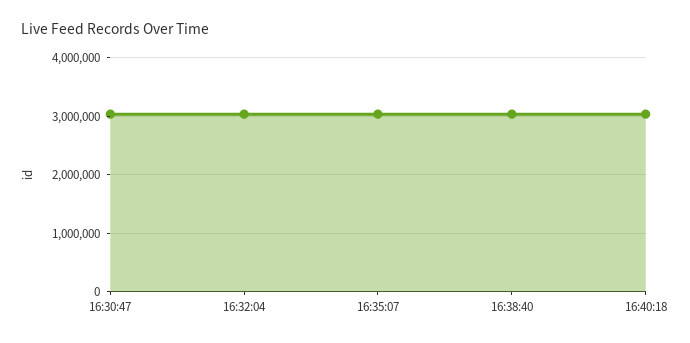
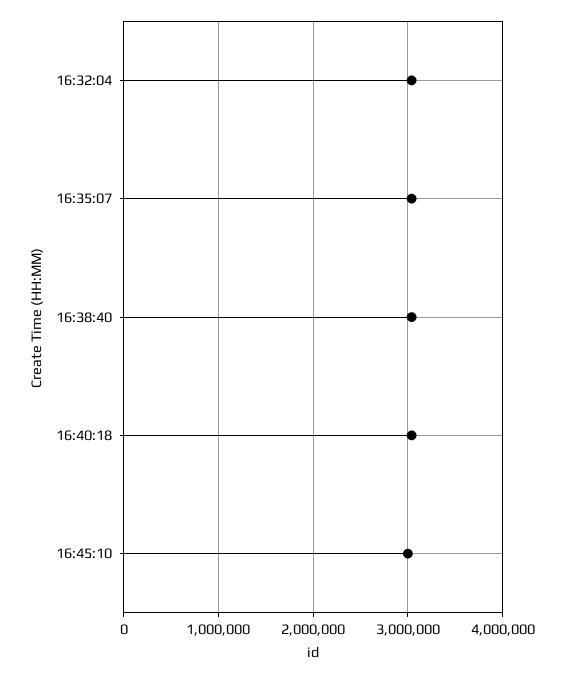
16:30:47: 3000000 -> none
16:45:10: none -> 3000000

